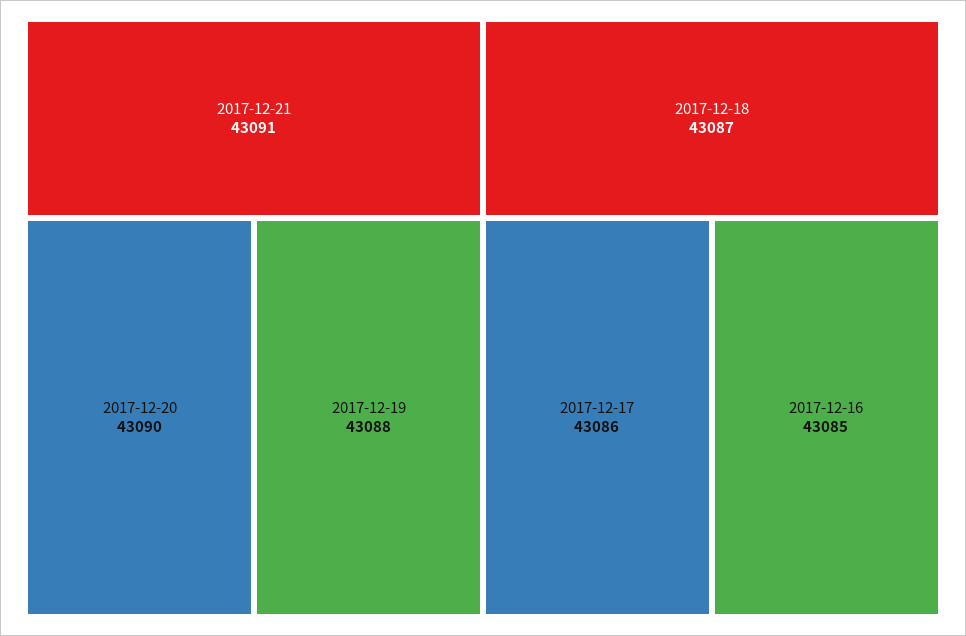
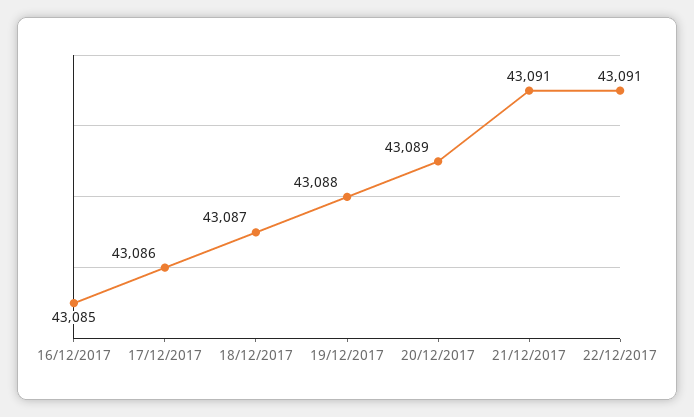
2017-12-20: 43090 -> 43089
22/12/2017: none -> 43091

